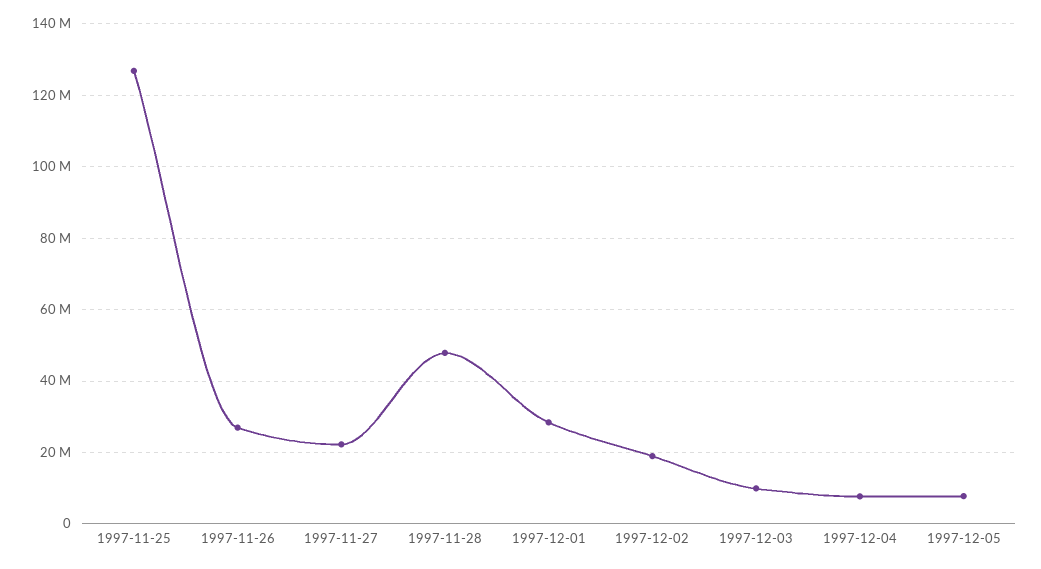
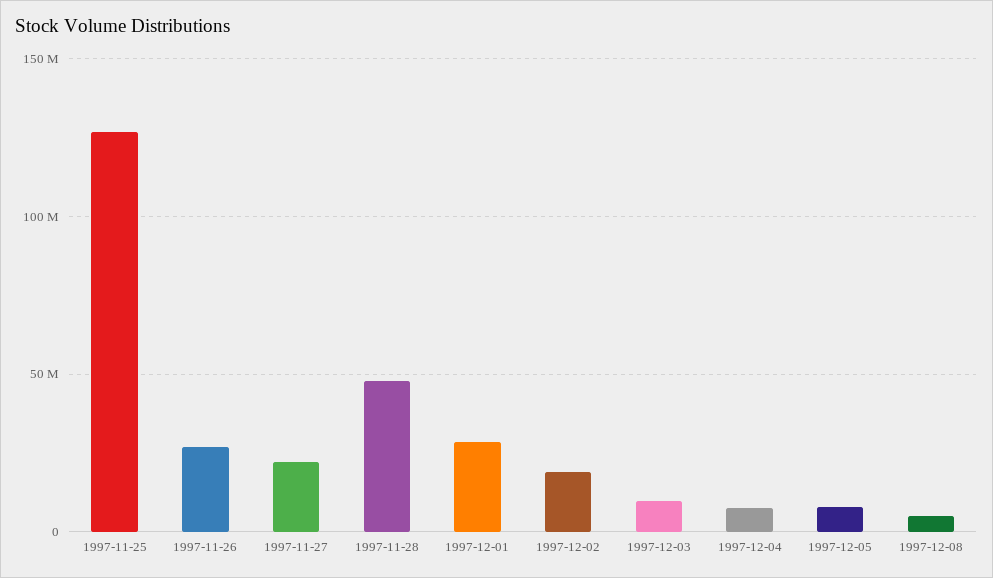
1997-12-08: none -> 5000000

